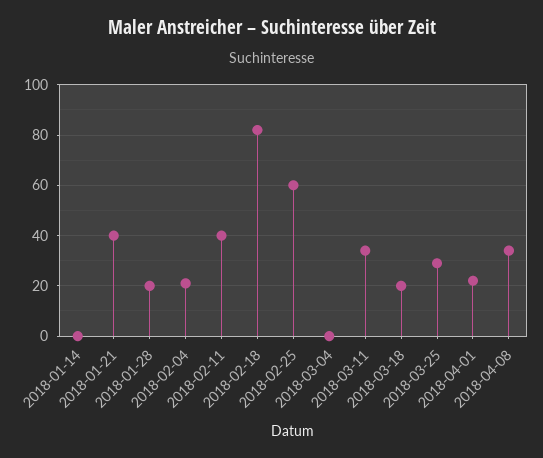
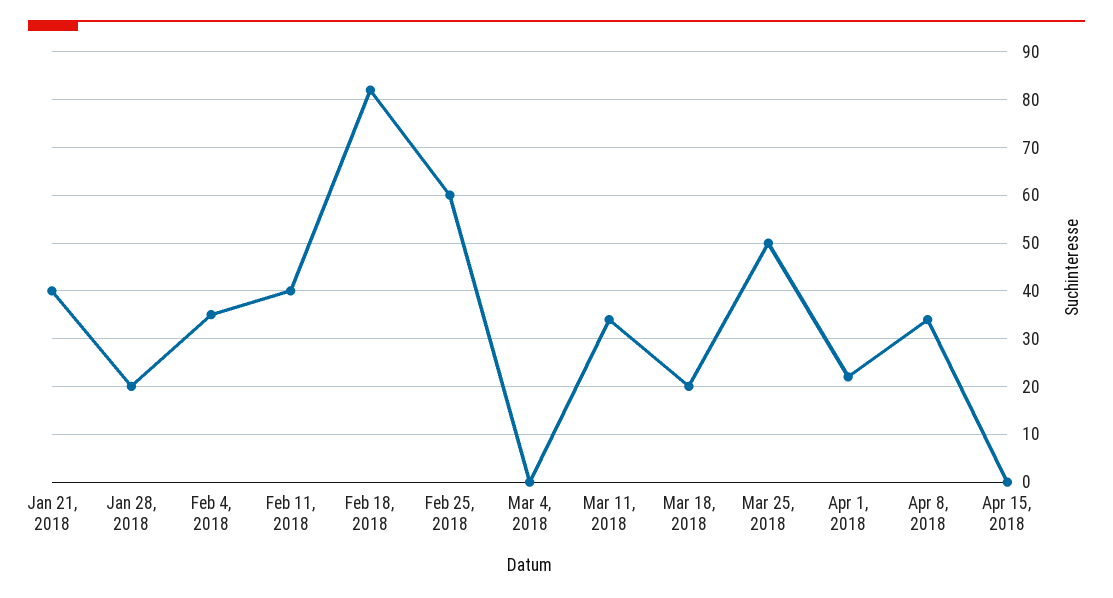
2018-01-14: 0 -> none
2018-02-04: 20 -> 35
2018-03-25: 30 -> 50
Apr 15, 2018: none -> 0

